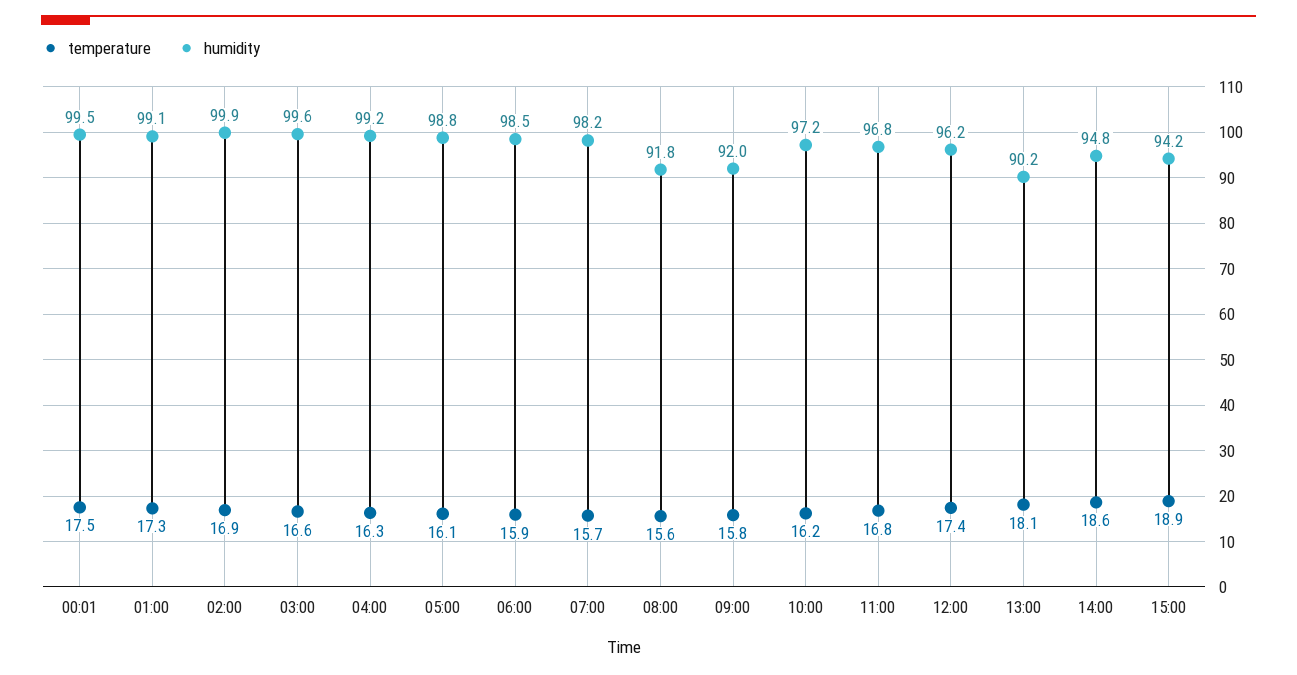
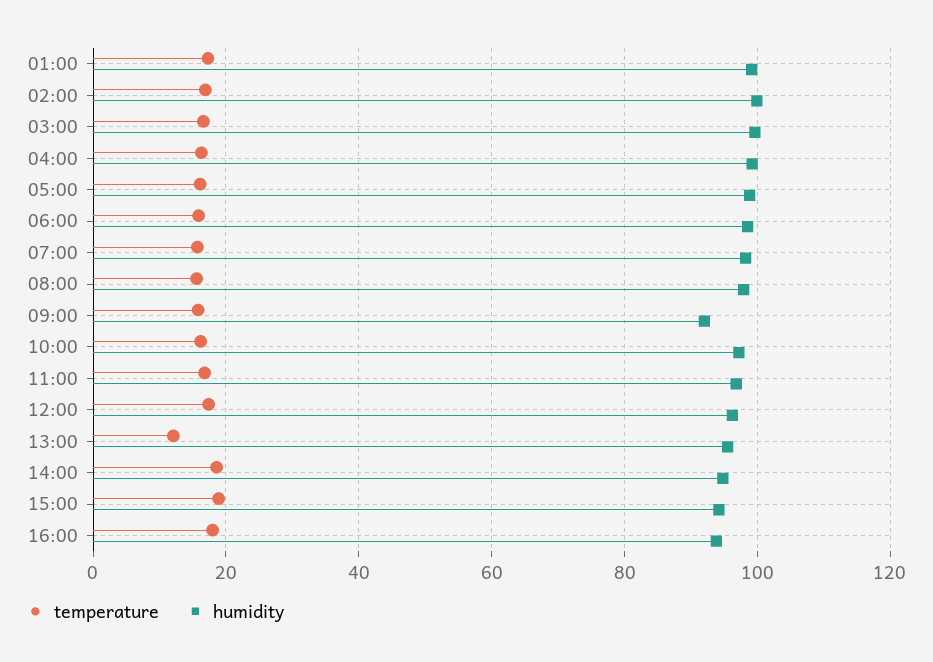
temperature, 00:01: 17.5 -> none
humidity, 00:01: 99.5 -> none
humidity, 08:00: 91.8 -> 98
temperature, 13:00: 18.1 -> 12
humidity, 13:00: 90.2 -> 96
temperature, 16:00: none -> 18
humidity, 16:00: none -> 94

